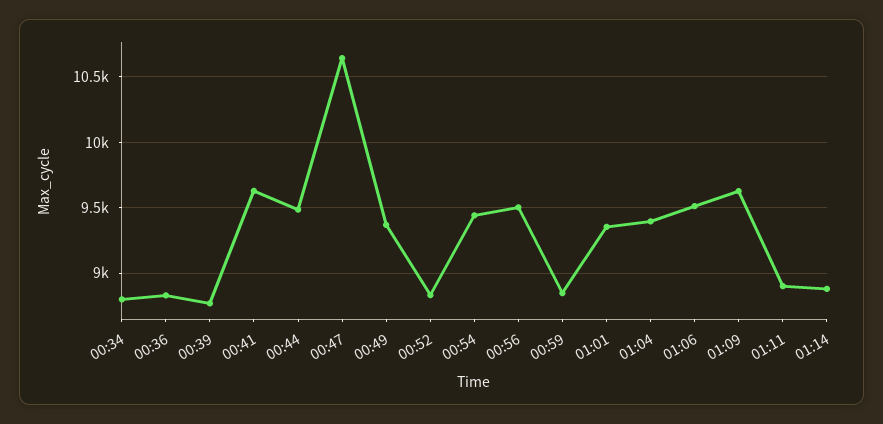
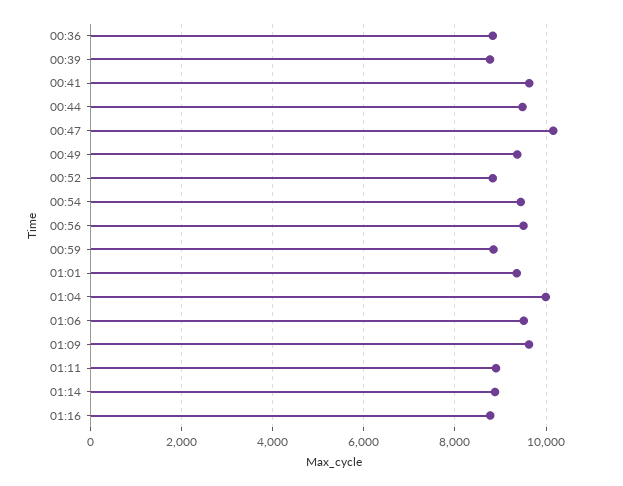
00:34: 8800 -> none
00:47: 10650 -> 10200
01:04: 9400 -> 10000
01:16: none -> 8800

